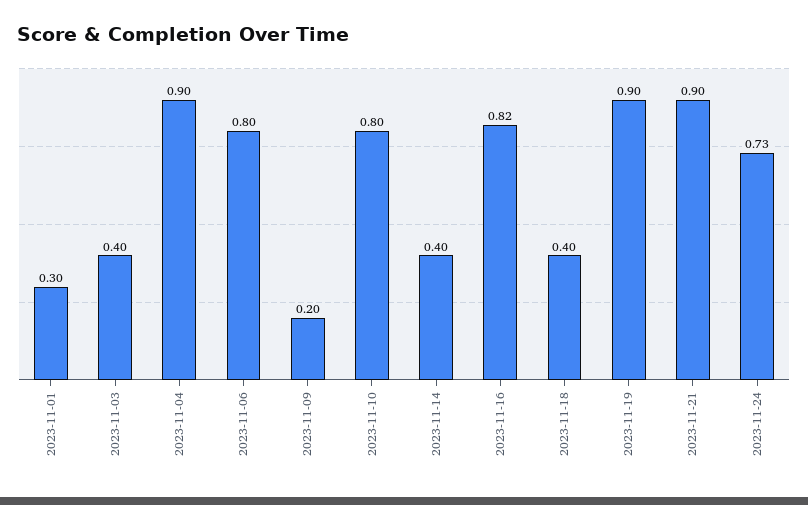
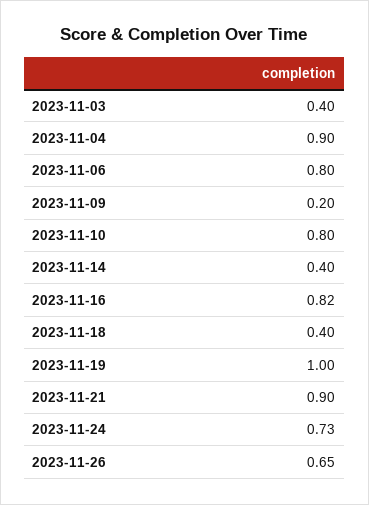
2023-11-01: 0.3 -> none
2023-11-19: 0.9 -> 1
2023-11-26: none -> 0.65

